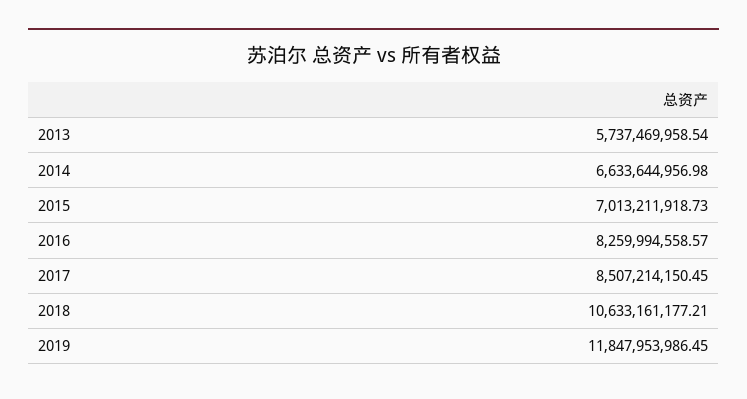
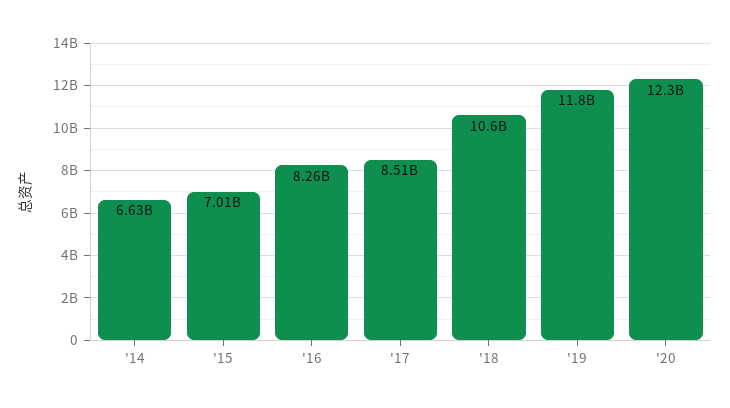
2013: 5737469958.54 -> none
'20: none -> 12300000000

